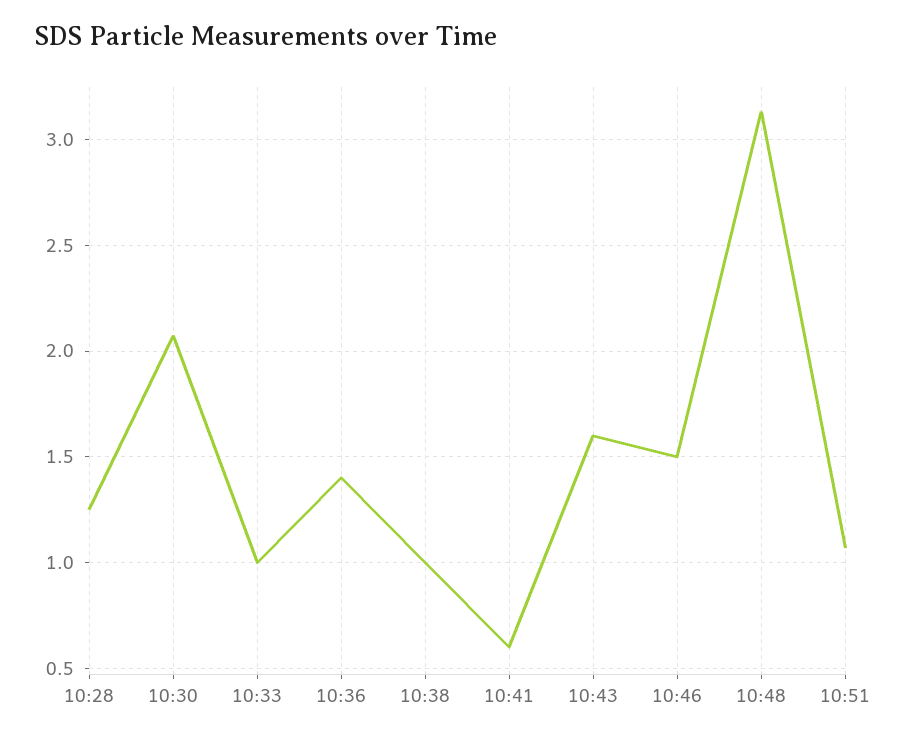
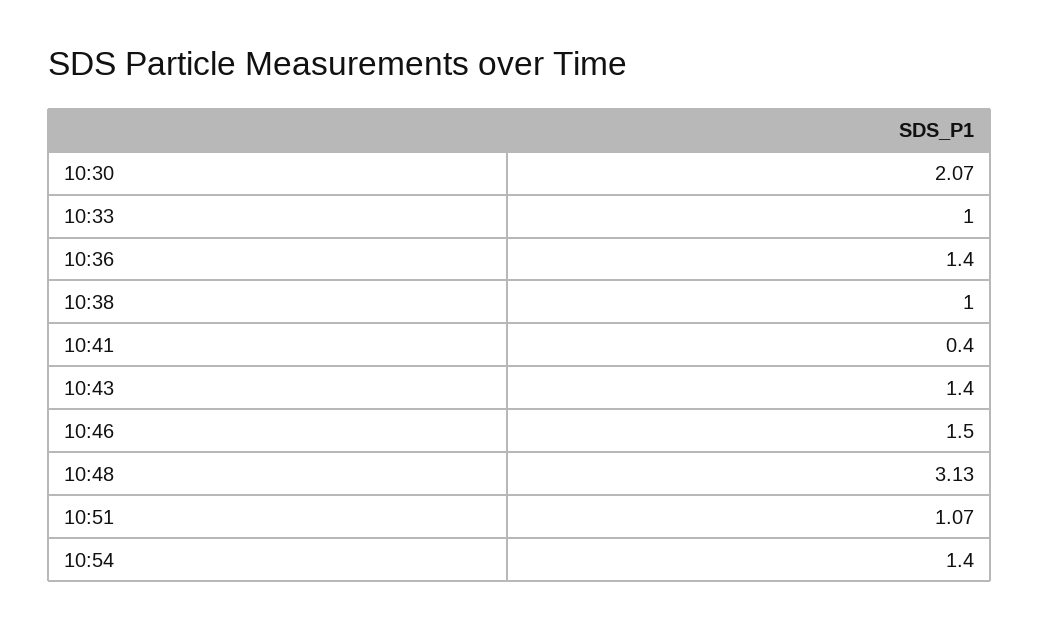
10:28: 1.25 -> none
10:41: 0.6 -> 0.4
10:43: 1.6 -> 1.4
10:54: none -> 1.4

